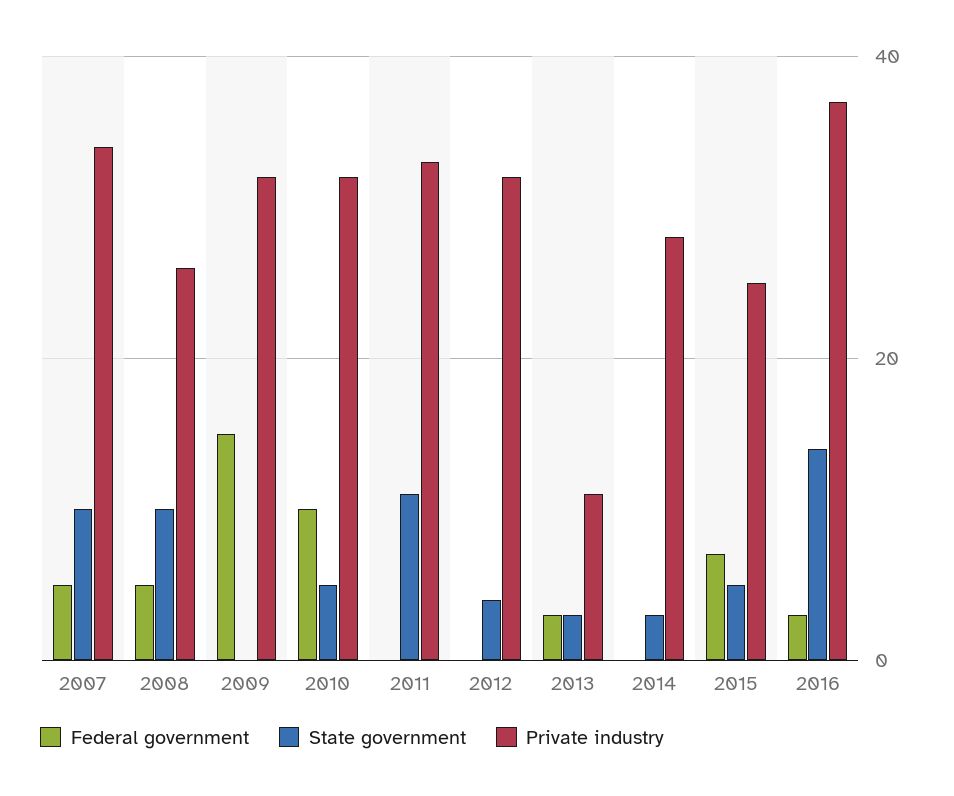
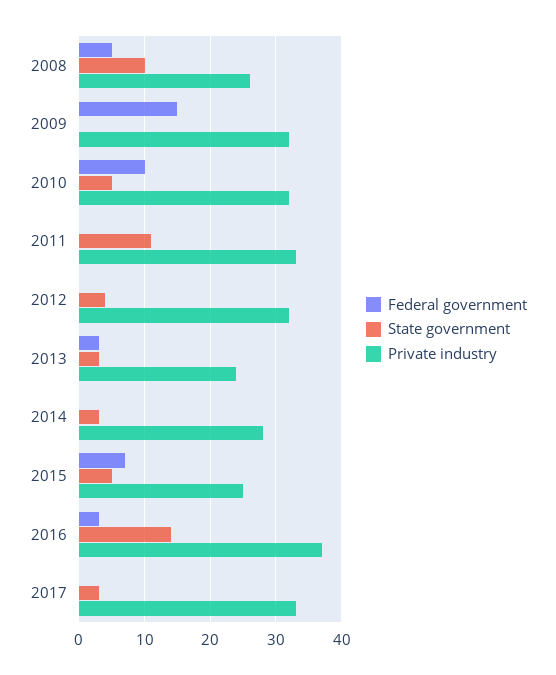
Federal government, 2007: 5 -> none
State government, 2007: 10 -> none
Private industry, 2007: 35 -> none
Private industry, 2013: 10 -> 24
Federal government, 2017: none -> 0
State government, 2017: none -> 3
Private industry, 2017: none -> 33

